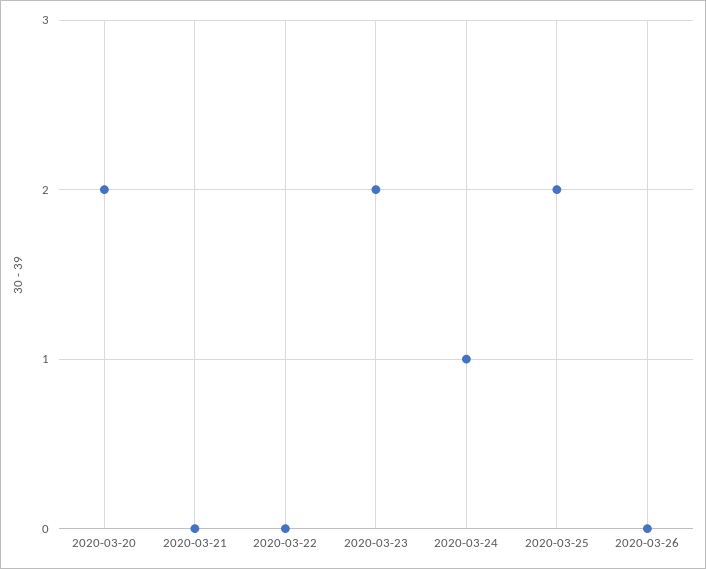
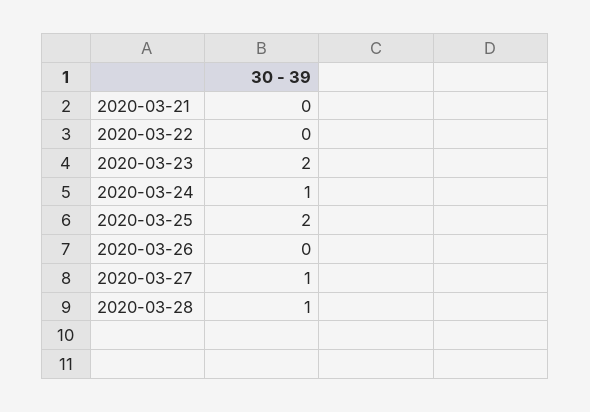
2020-03-20: 2 -> none
2020-03-27: none -> 1
2020-03-28: none -> 1

